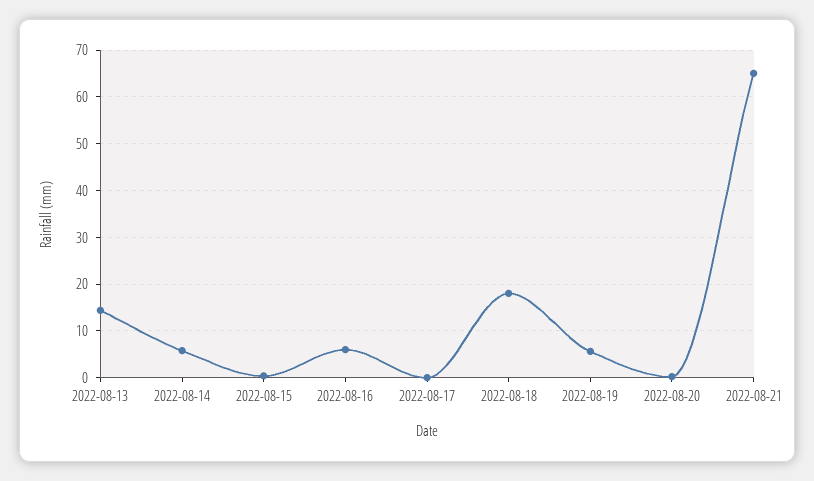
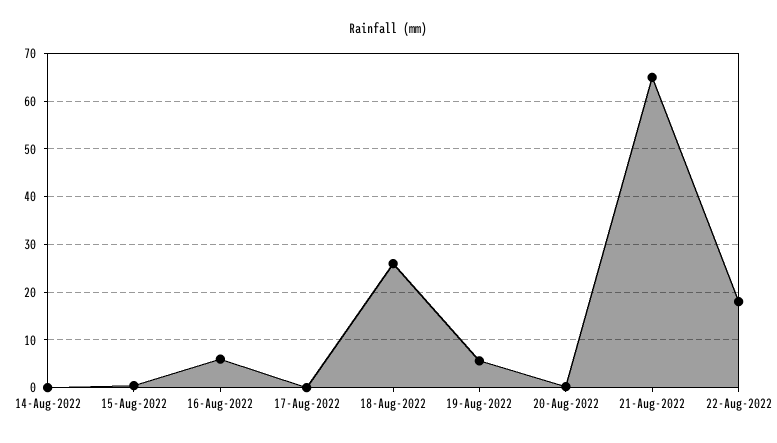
2022-08-13: 14 -> none
2022-08-14: 6 -> 0
2022-08-18: 18 -> 26
22-Aug-2022: none -> 18

